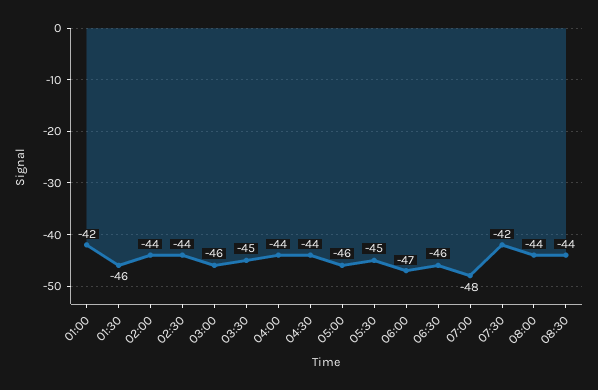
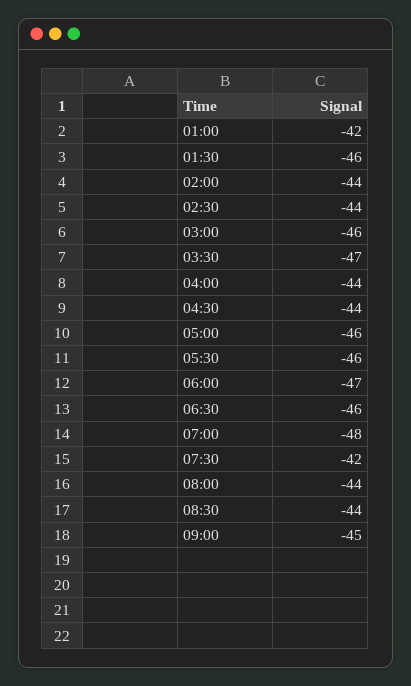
03:30: -45 -> -47
05:30: -45 -> -46
09:00: none -> -45

